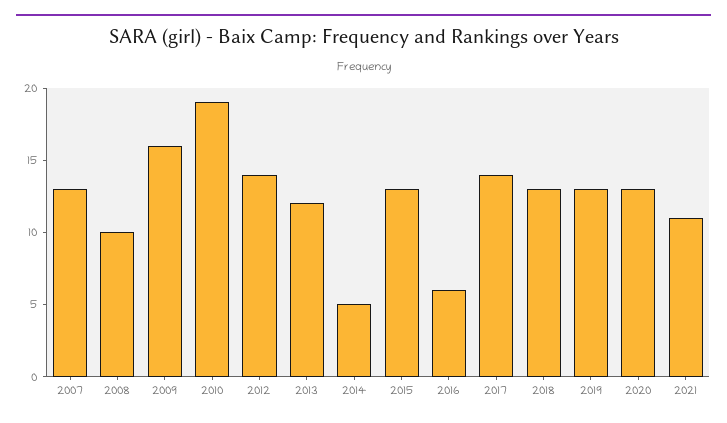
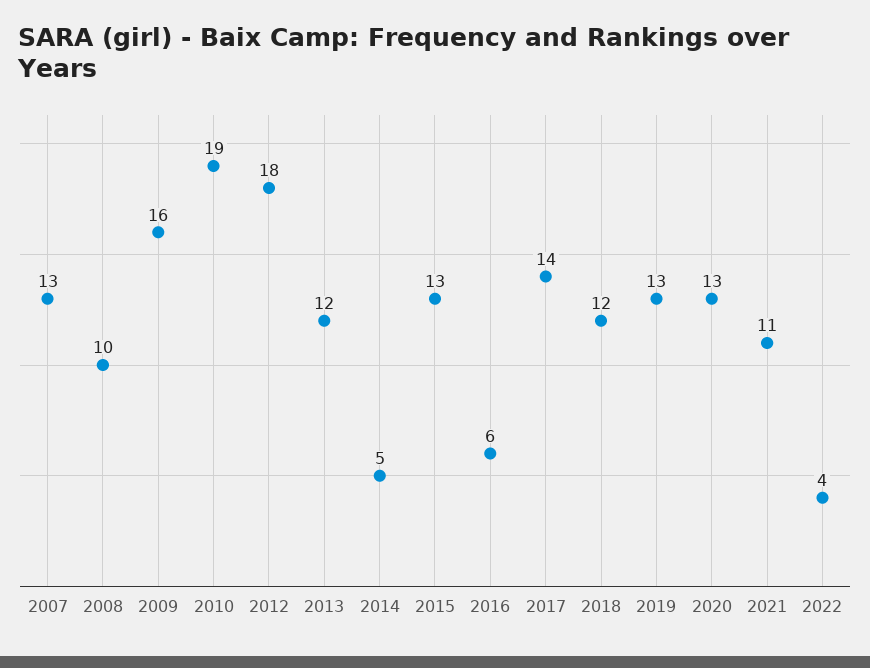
2012: 14 -> 18
2018: 13 -> 12
2022: none -> 4

